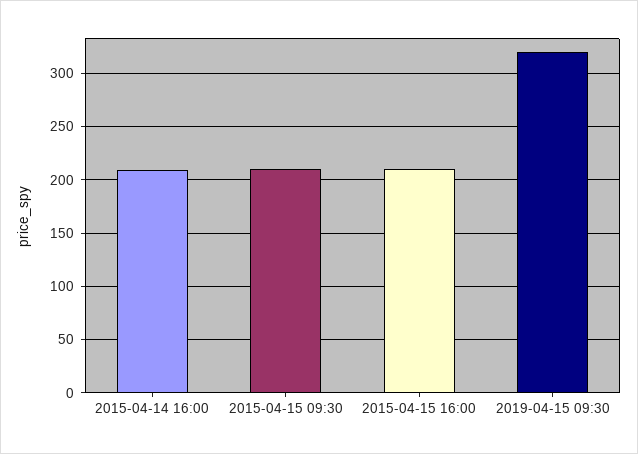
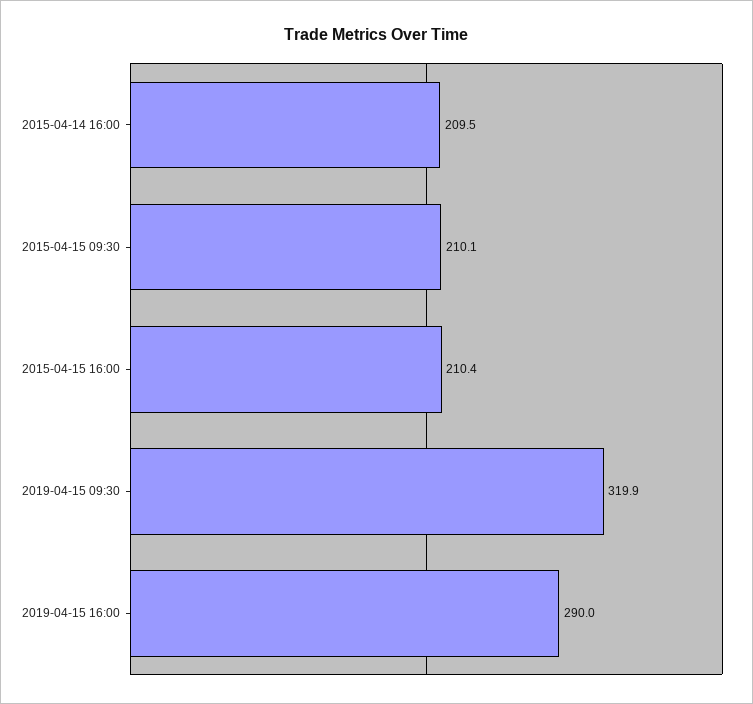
2019-04-15 16:00: none -> 290

